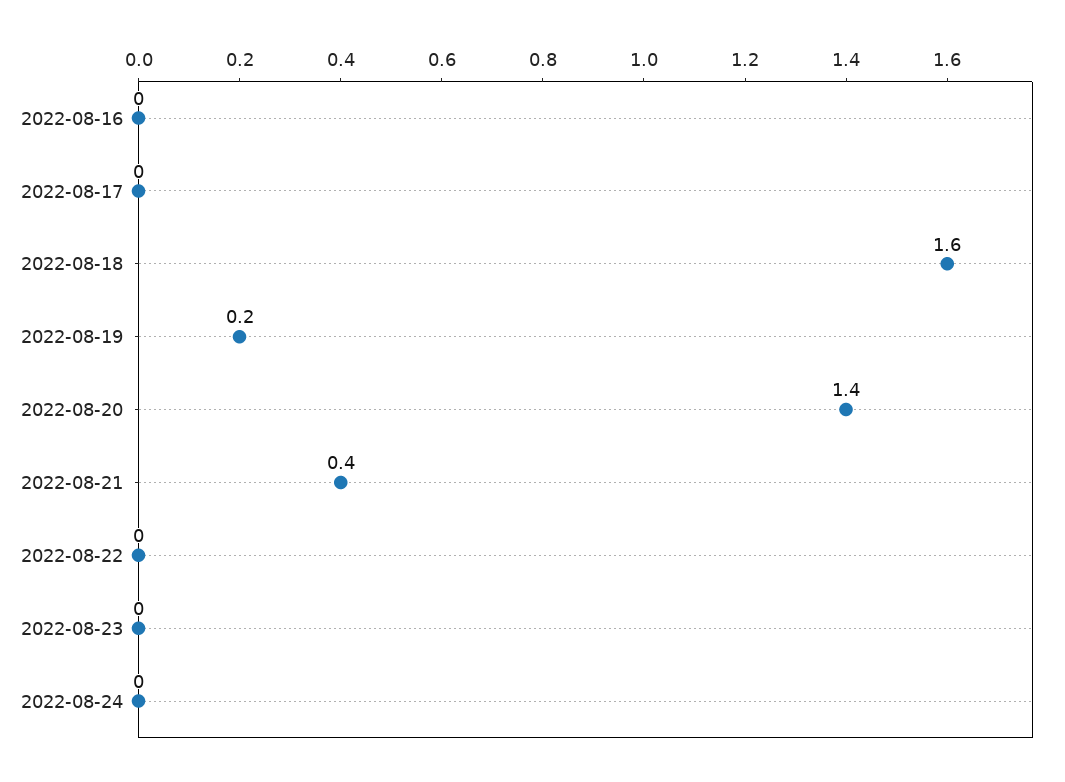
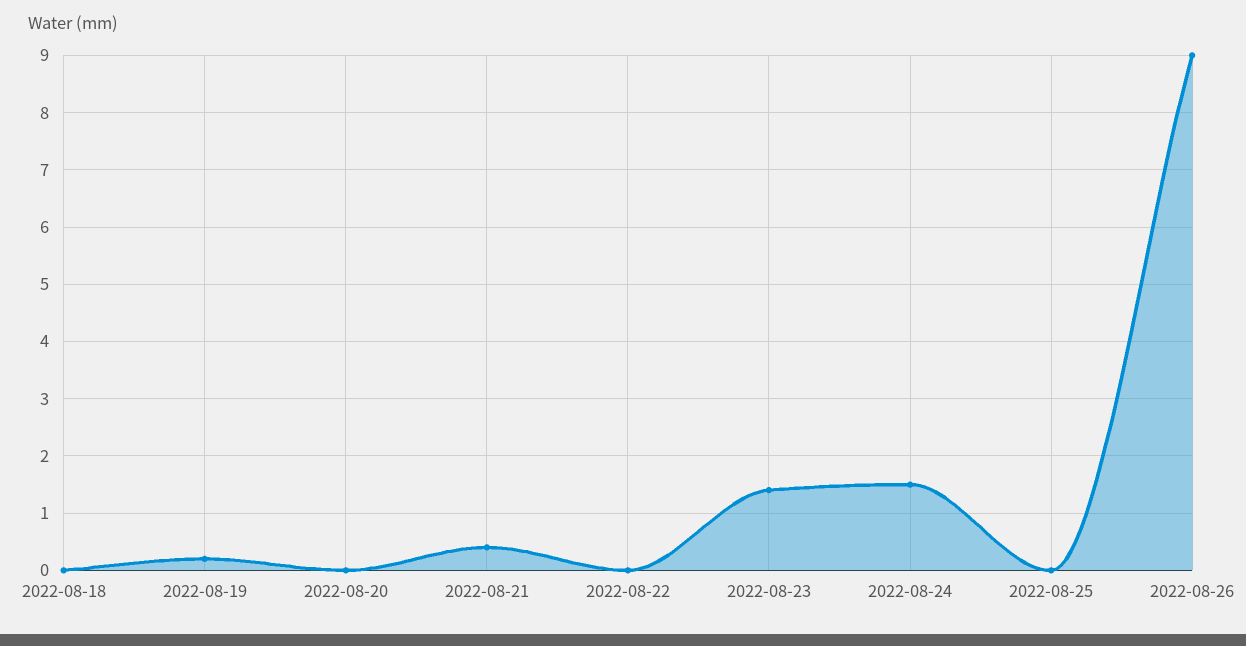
2022-08-16: 0 -> none
2022-08-17: 0 -> none
2022-08-18: 1.6 -> 0
2022-08-20: 1.4 -> 0
2022-08-23: 0 -> 1.5
2022-08-24: 0 -> 1.5
2022-08-25: none -> 0
2022-08-26: none -> 9

